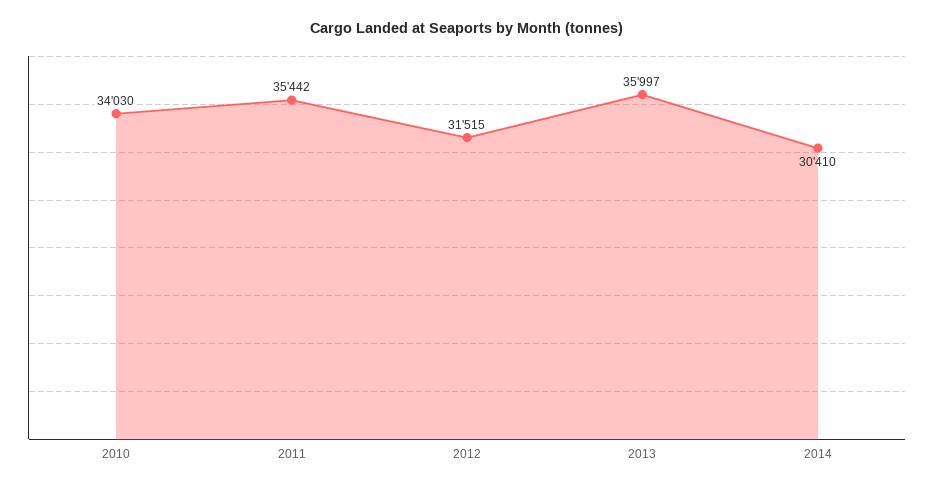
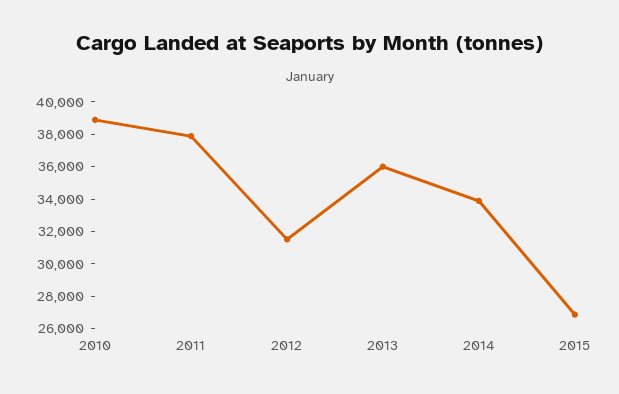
2010: 34030 -> 39000
2011: 35442 -> 38000
2014: 30410 -> 34000
2015: none -> 27000

